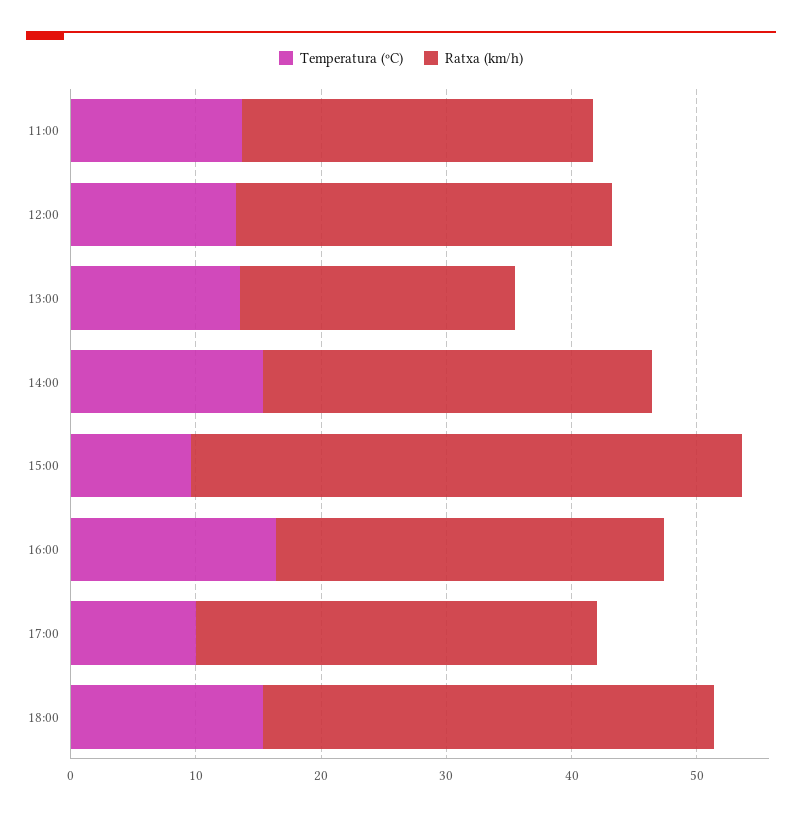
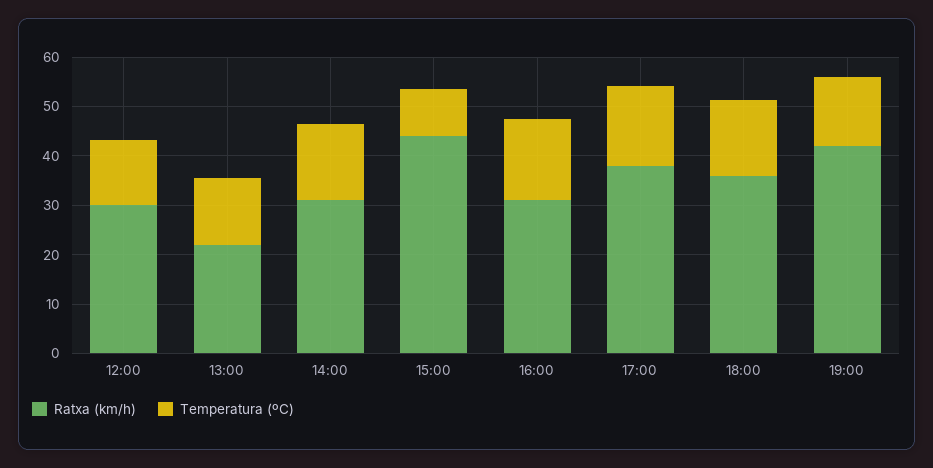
Temperatura (ºC), 11:00: 14 -> none
Ratxa (km/h), 11:00: 28 -> none
Temperatura (ºC), 17:00: 10 -> 16
Ratxa (km/h), 17:00: 32 -> 38
Ratxa (km/h), 19:00: none -> 42
Temperatura (ºC), 19:00: none -> 14

